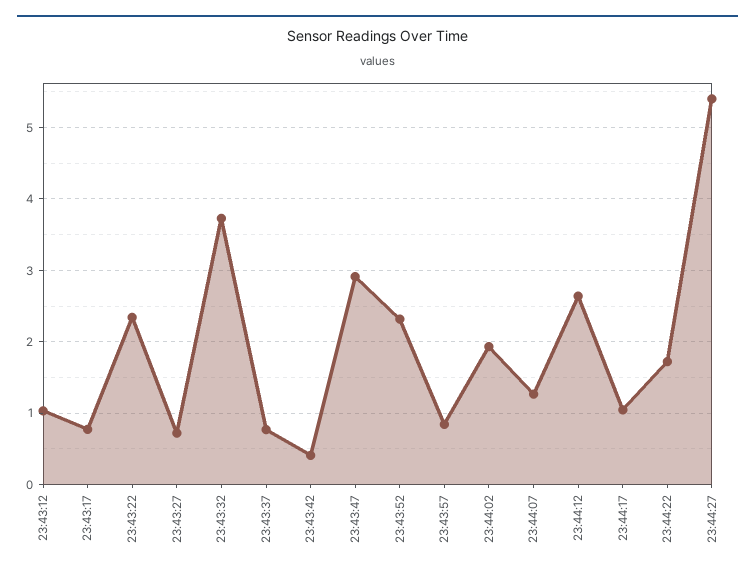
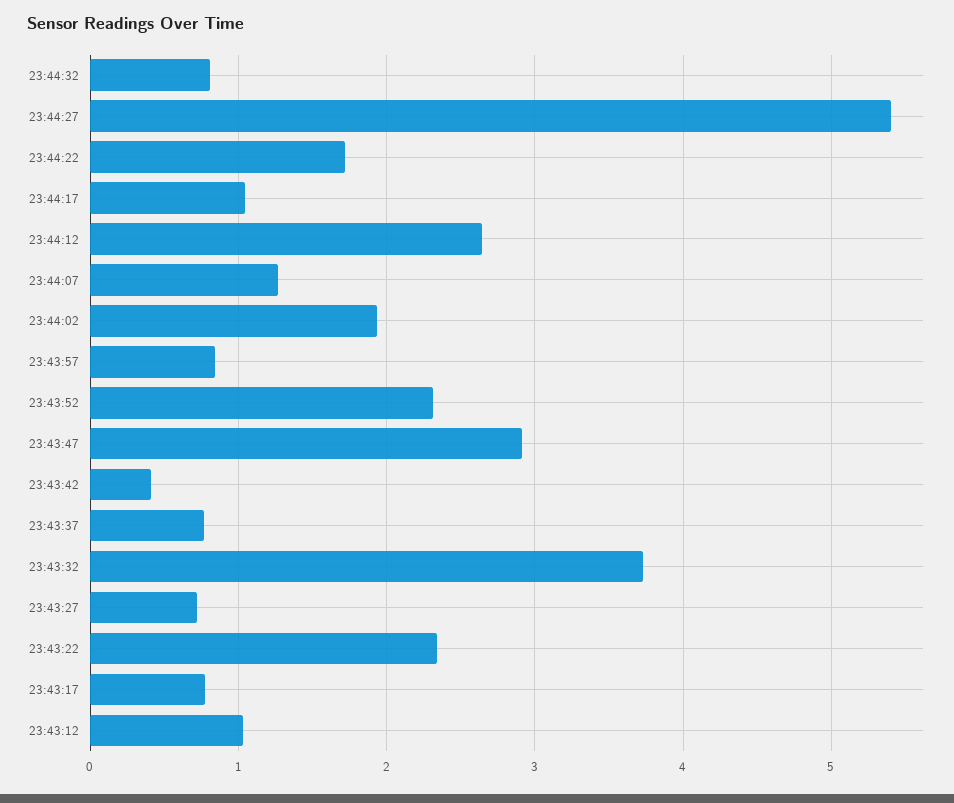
23:44:32: none -> 0.8

